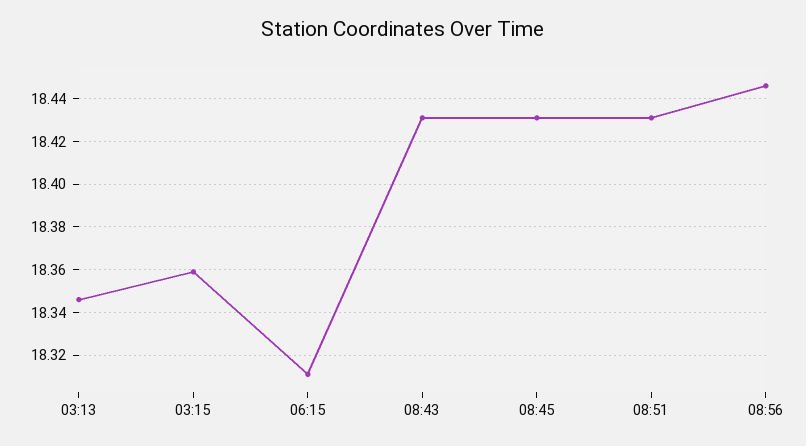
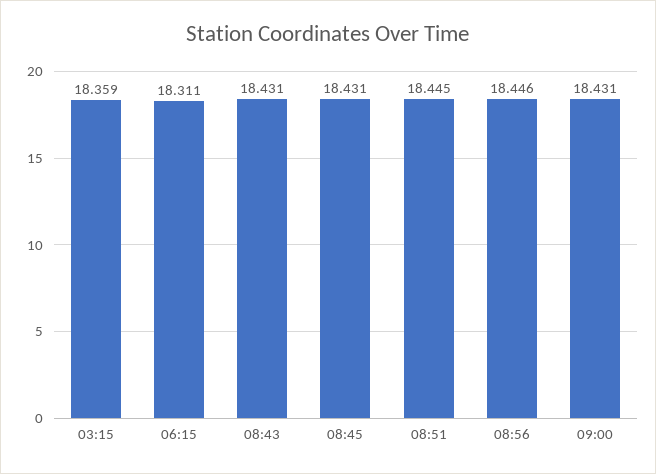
03:13: 18.345 -> none
08:51: 18.43 -> 18.445
09:00: none -> 18.431

